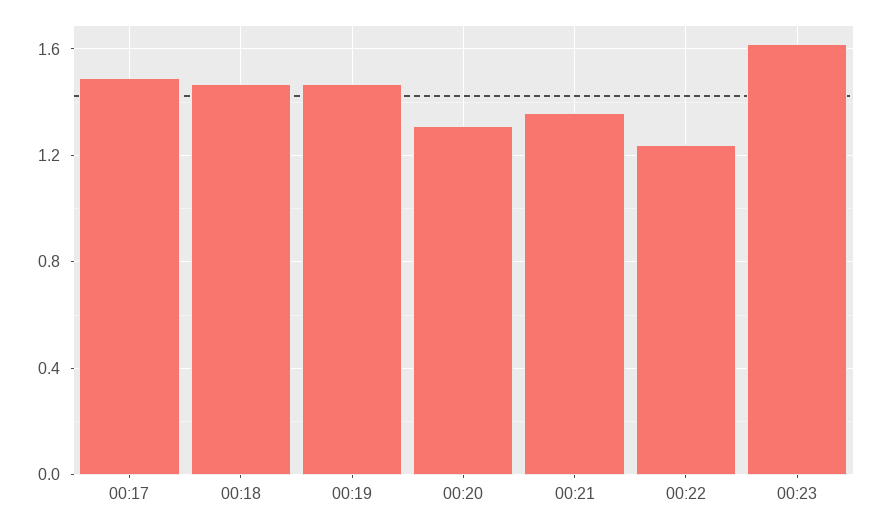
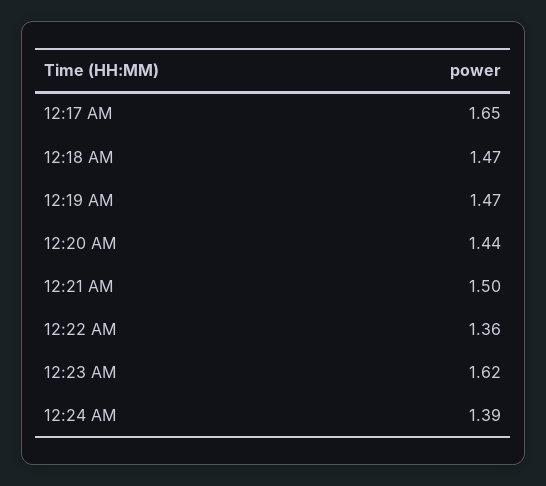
00:17: 1.5 -> 1.65
00:20: 1.3 -> 1.44
00:21: 1.35 -> 1.5
00:22: 1.25 -> 1.36
12:24 AM: none -> 1.39

